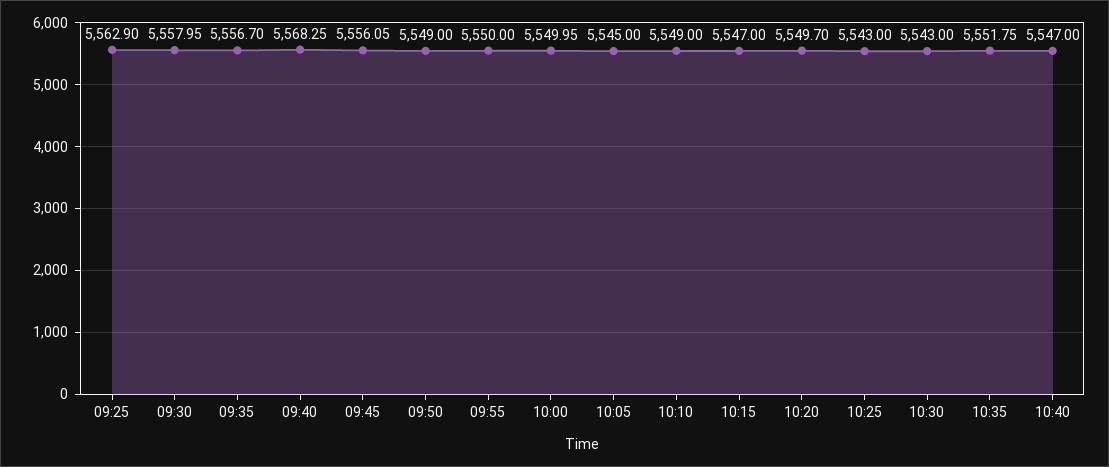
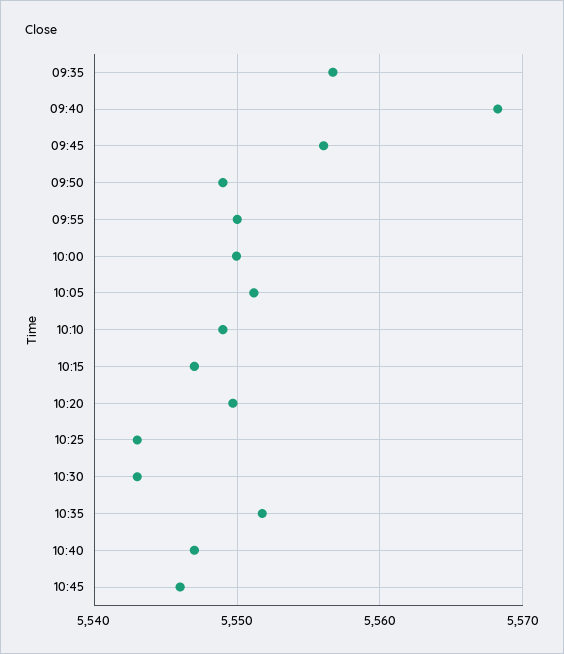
09:25: 5562.9 -> none
09:30: 5557.95 -> none
10:05: 5545 -> 5551
10:45: none -> 5546

